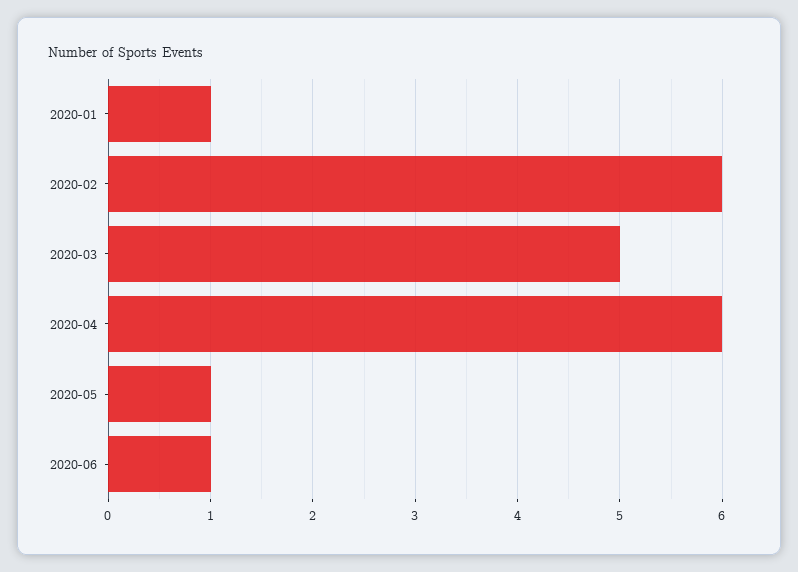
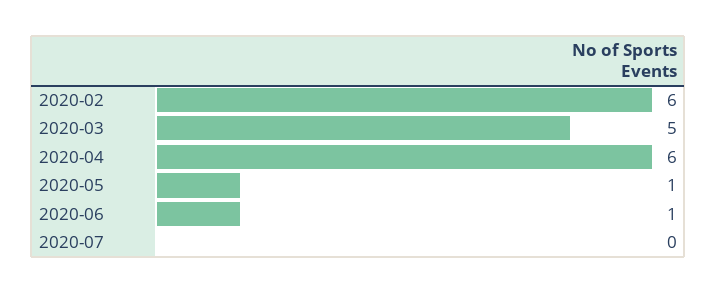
2020-01: 1 -> none
2020-07: none -> 0

